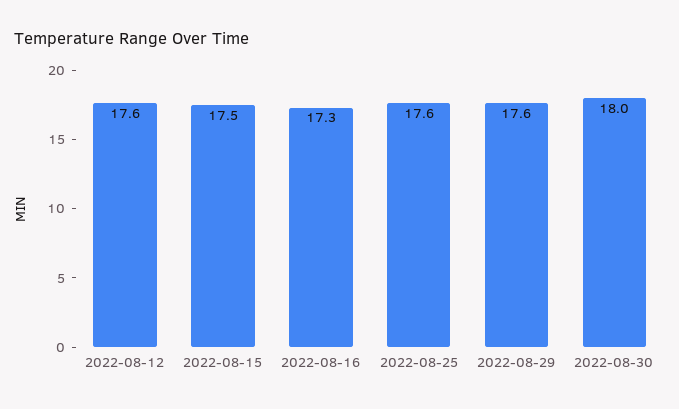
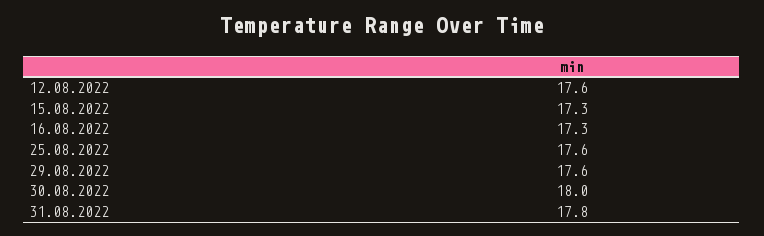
2022-08-15: 17.5 -> 17.3
31.08.2022: none -> 17.8

